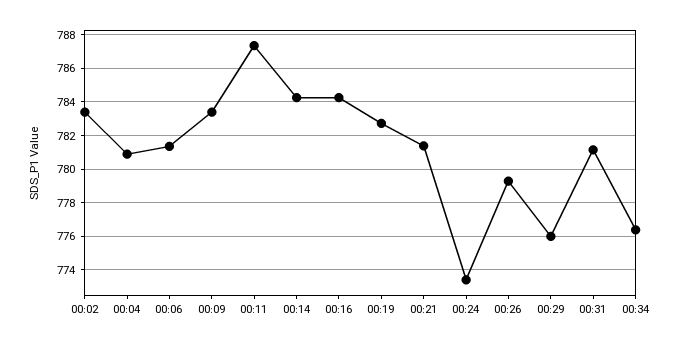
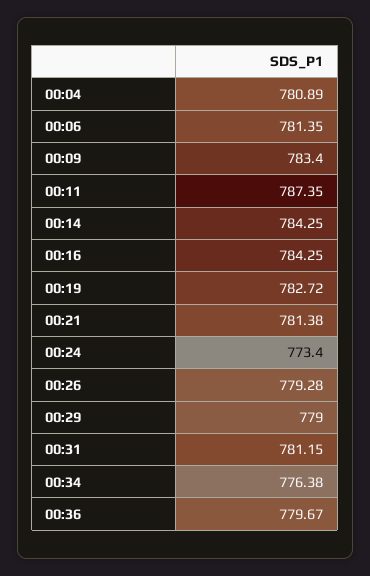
00:02: 783.5 -> none
00:29: 776 -> 779
00:36: none -> 779.67

